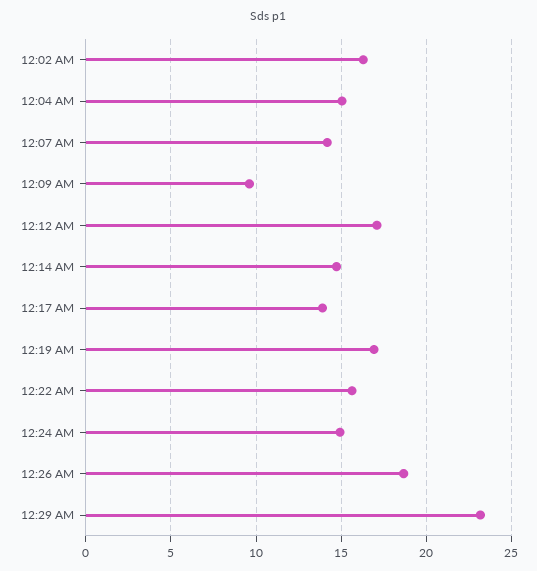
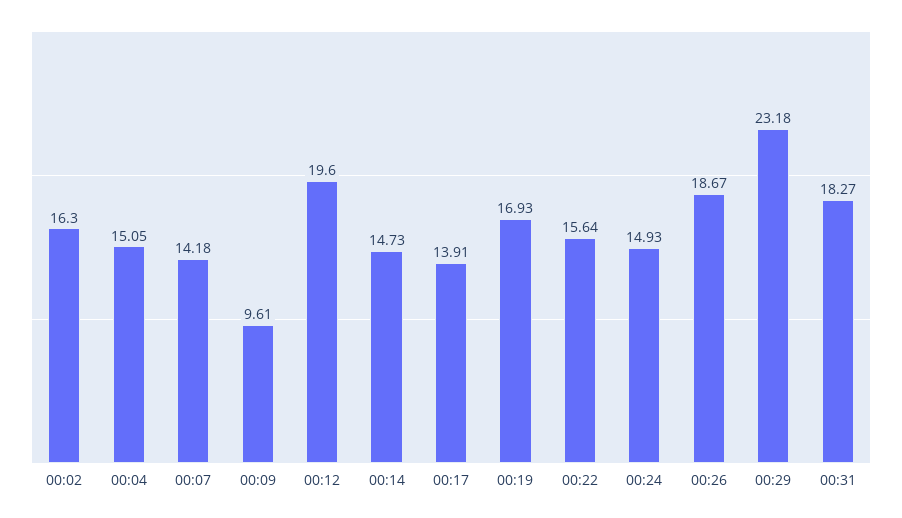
12:12 AM: 17 -> 19.6
00:31: none -> 18.27

